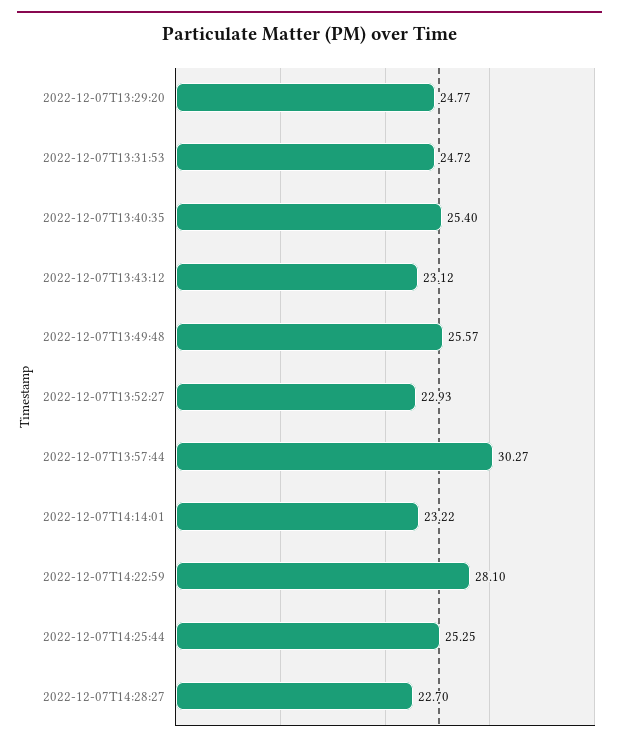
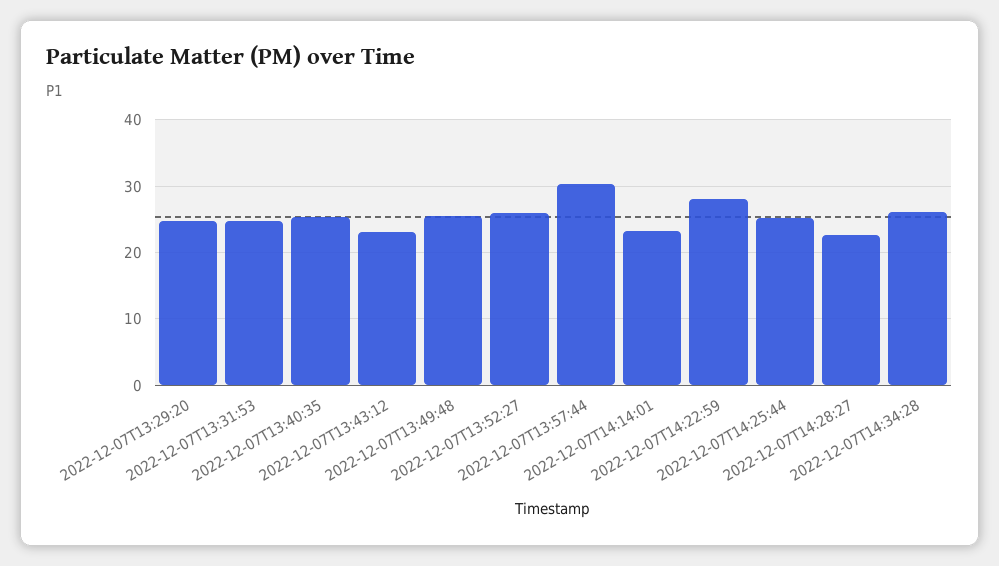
2022-12-07T13:52:27: 22.93 -> 26
2022-12-07T14:34:28: none -> 26

